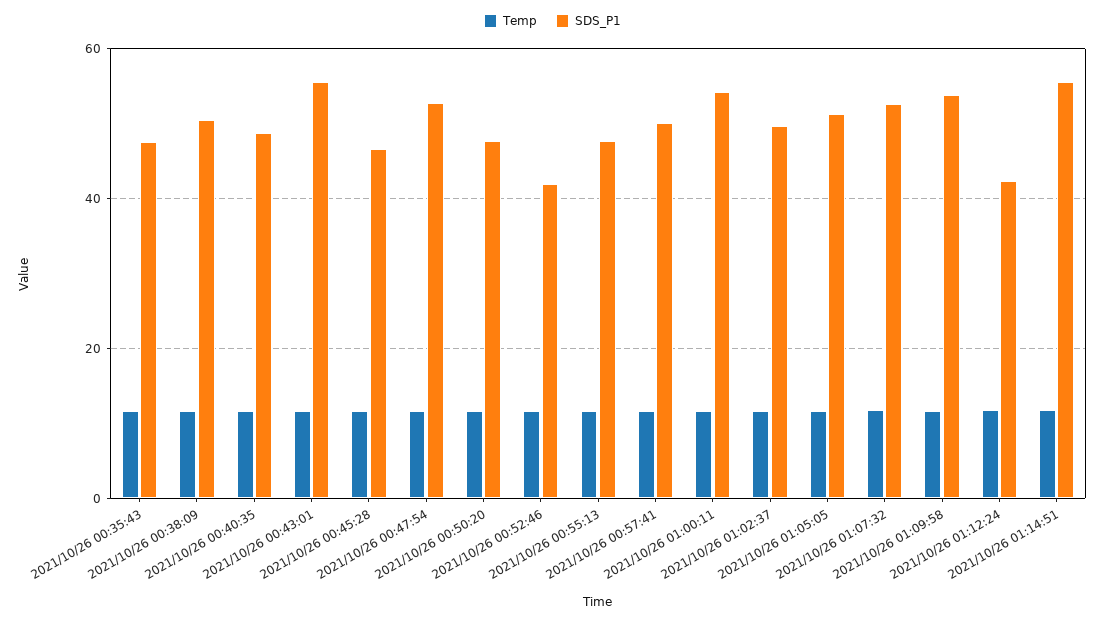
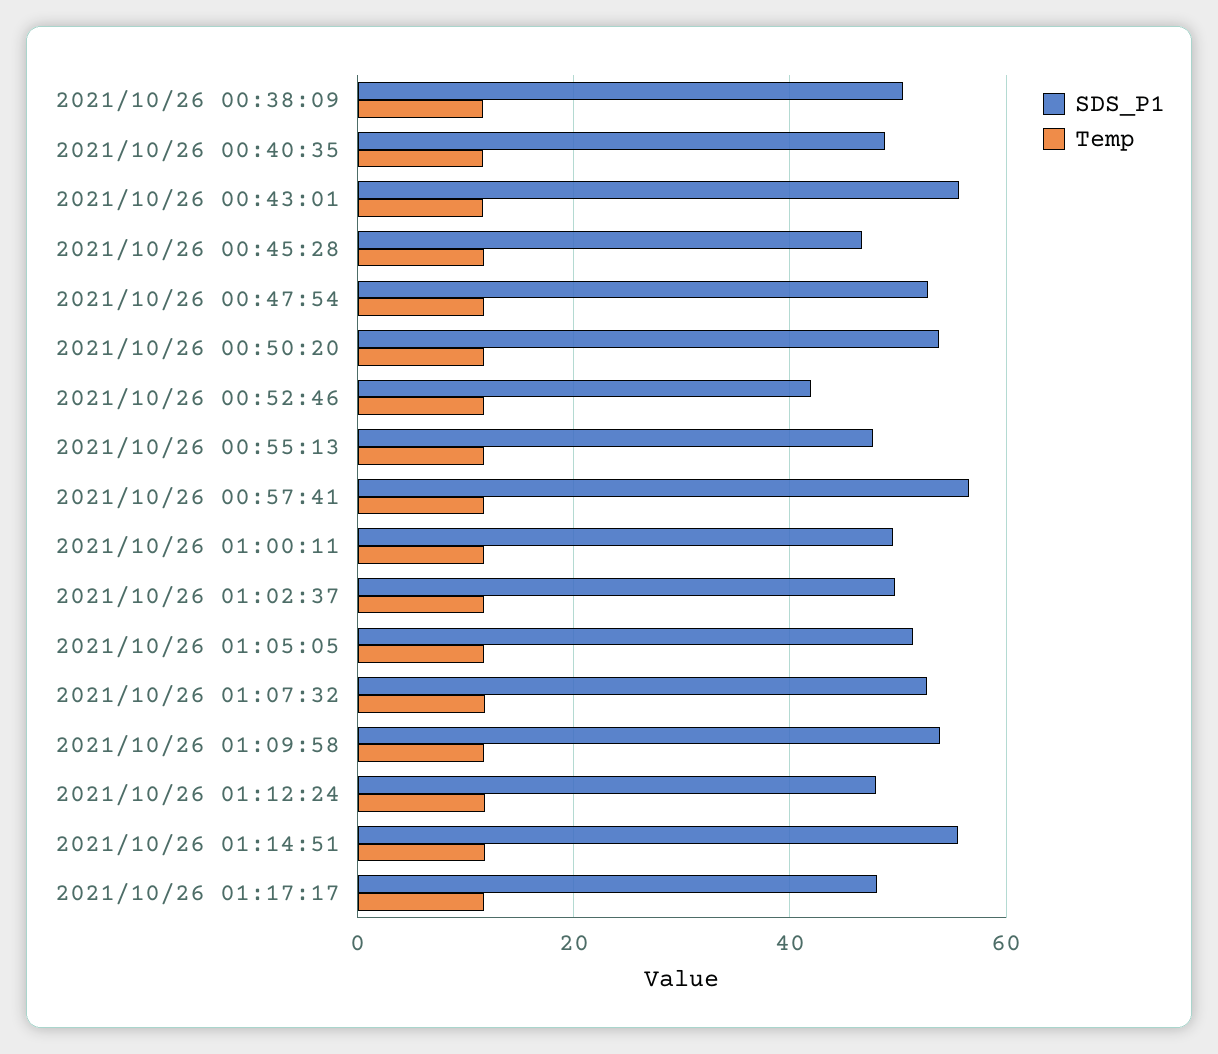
Temp, 2021/10/26 00:35:43: 12 -> none
SDS_P1, 2021/10/26 00:35:43: 48 -> none
SDS_P1, 2021/10/26 00:50:20: 48 -> 54
SDS_P1, 2021/10/26 00:57:41: 50 -> 56
SDS_P1, 2021/10/26 01:00:11: 54 -> 50
SDS_P1, 2021/10/26 01:12:24: 42 -> 48
SDS_P1, 2021/10/26 01:17:17: none -> 48
Temp, 2021/10/26 01:17:17: none -> 12

